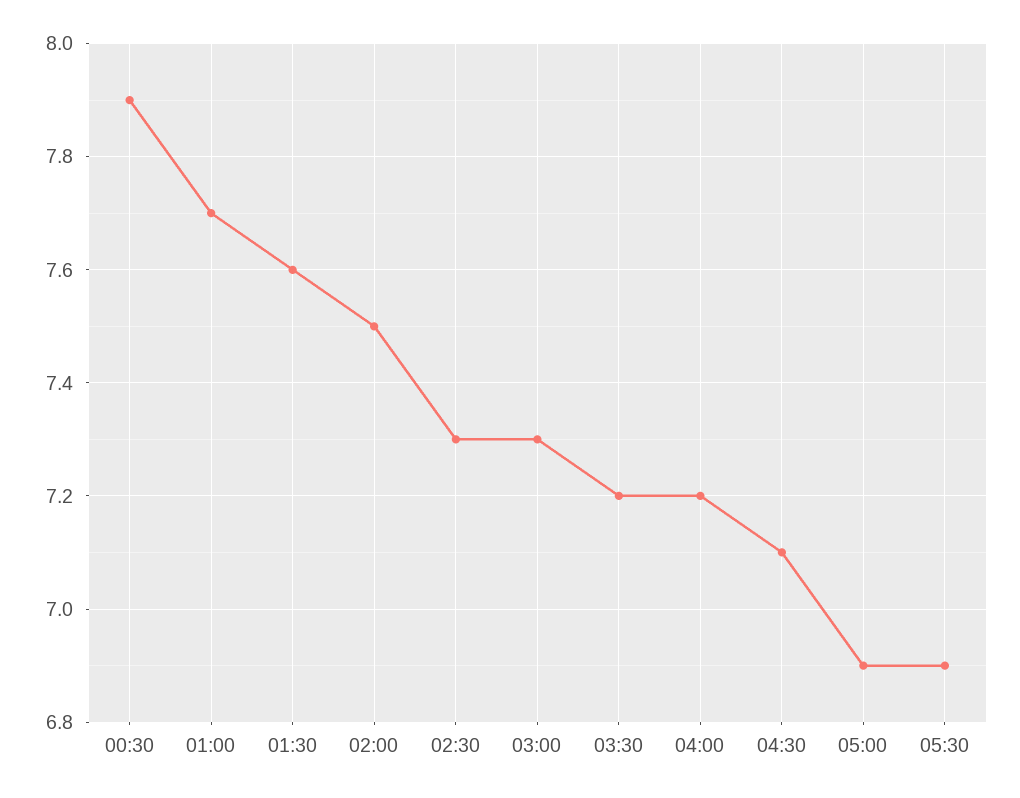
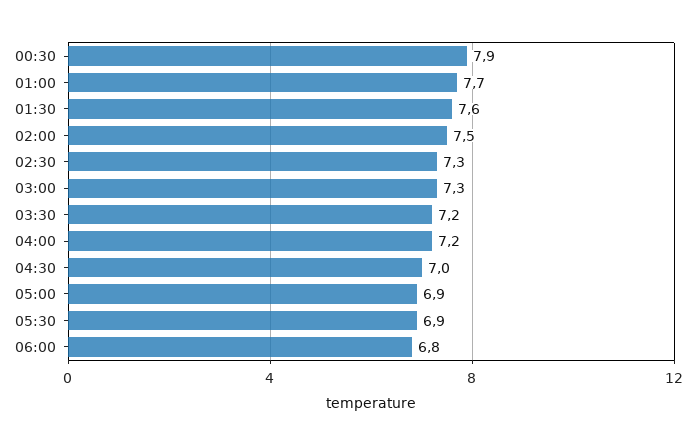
04:30: 7.1 -> 7
06:00: none -> 6.8

